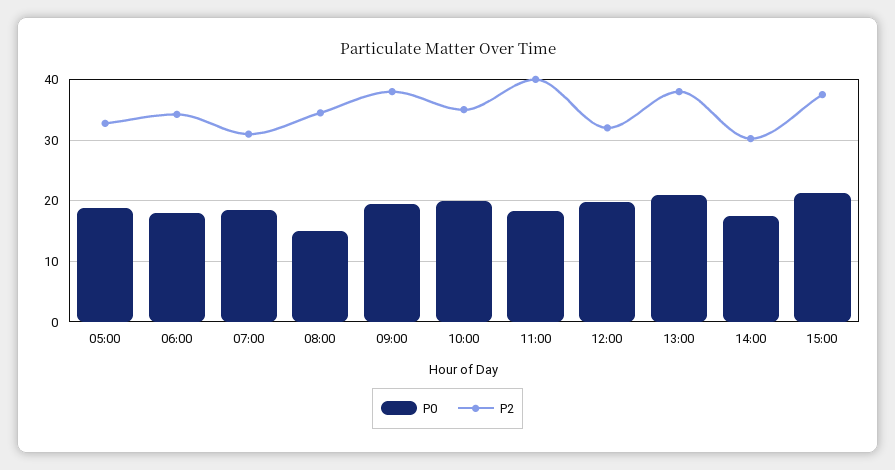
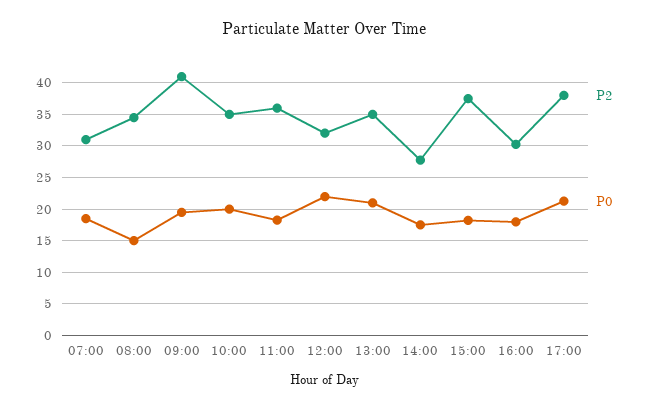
P0, 05:00: 19 -> none
P2, 05:00: 33 -> none
P0, 06:00: 18 -> none
P2, 06:00: 34 -> none
P2, 09:00: 38 -> 41
P2, 11:00: 40 -> 36
P0, 12:00: 20 -> 22
P2, 13:00: 38 -> 35
P2, 14:00: 30 -> 28
P0, 15:00: 21 -> 18
P2, 16:00: none -> 30
P0, 16:00: none -> 18
P2, 17:00: none -> 38
P0, 17:00: none -> 21

